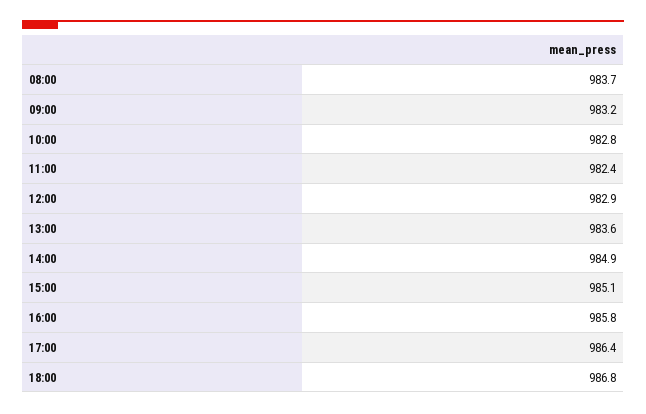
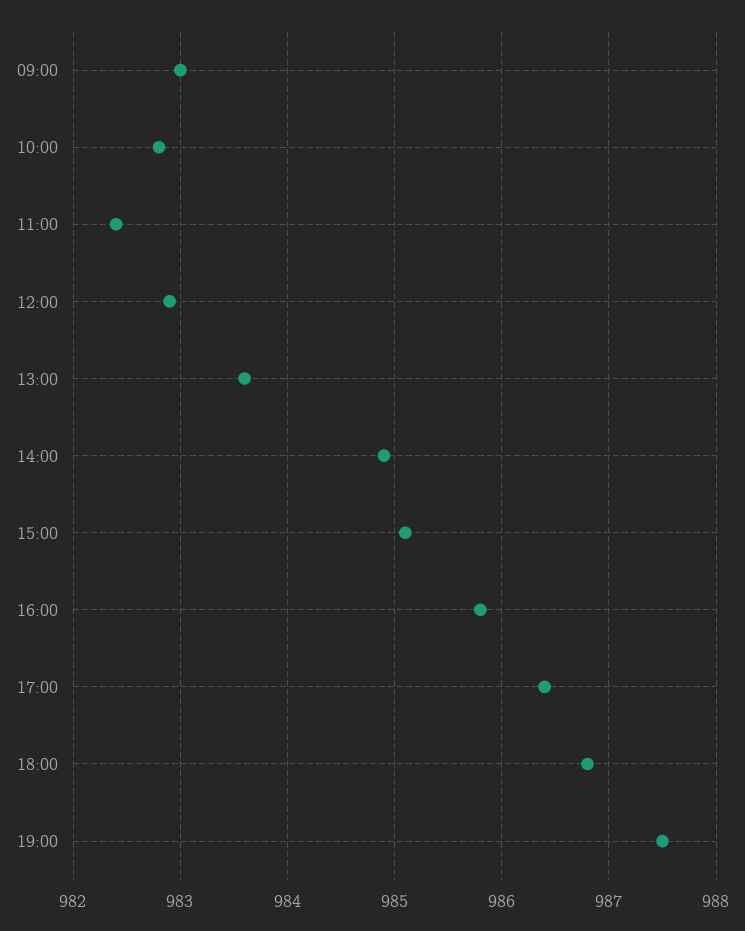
08:00: 983.7 -> none
09:00: 983.2 -> 983
19:00: none -> 987.5

